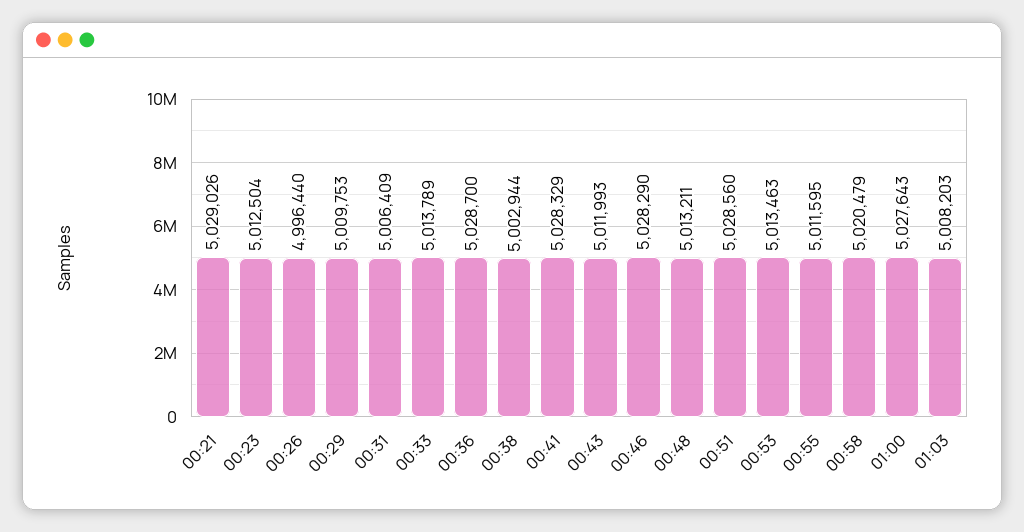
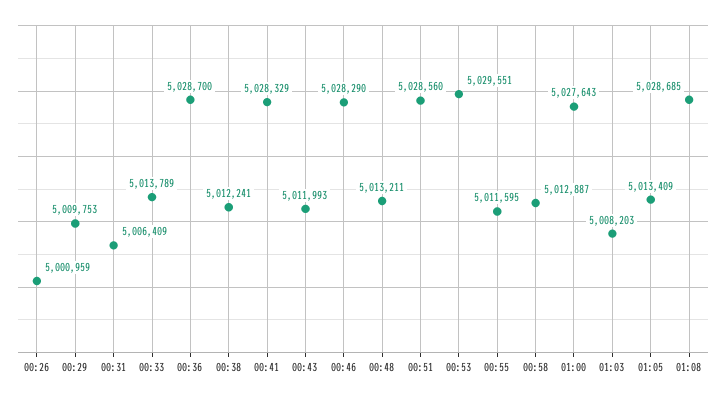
00:21: 5029026 -> none
00:23: 5012504 -> none
00:26: 4996440 -> 5000959
00:38: 5002944 -> 5012241
00:53: 5013463 -> 5029551
00:58: 5020479 -> 5012887
01:05: none -> 5013409
01:08: none -> 5028685

